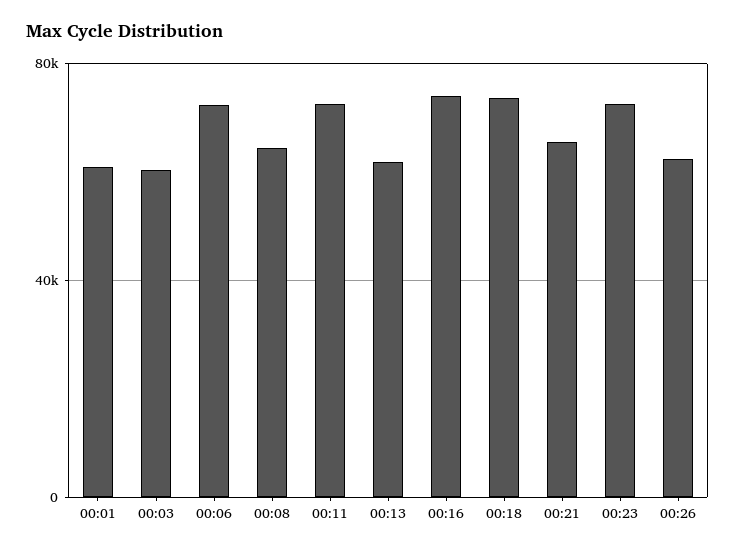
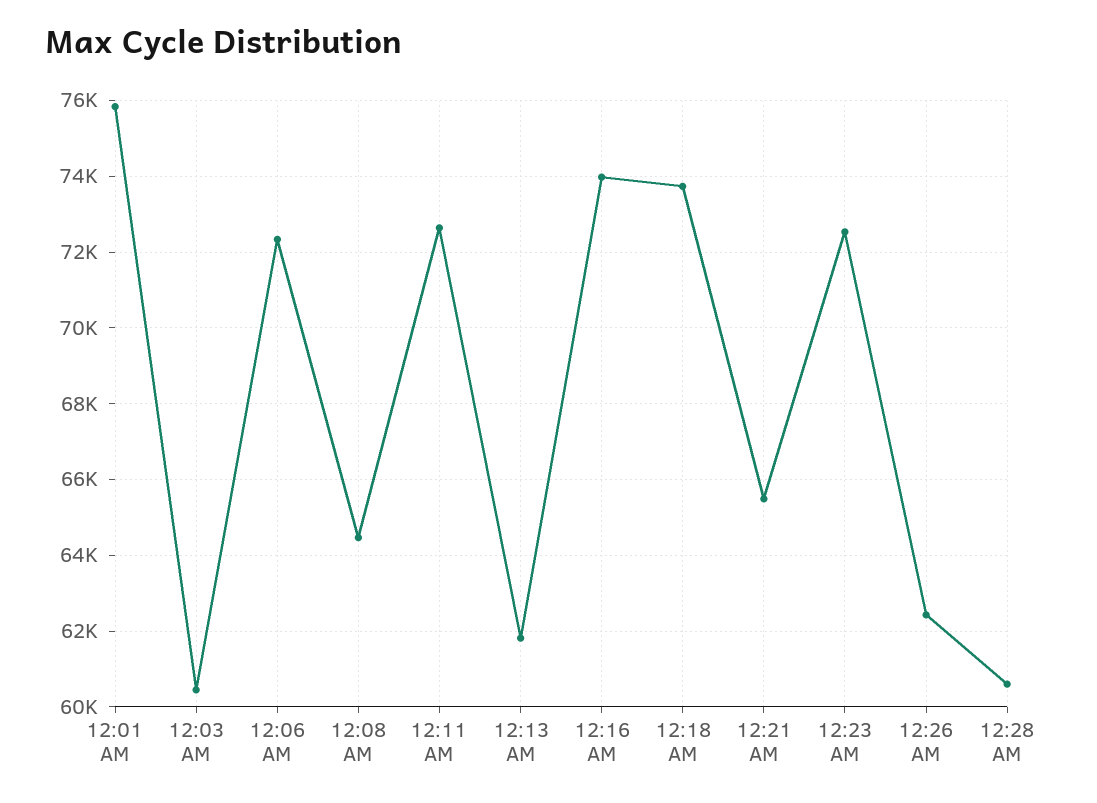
00:01: 60000 -> 75800
12:28 AM: none -> 60600

